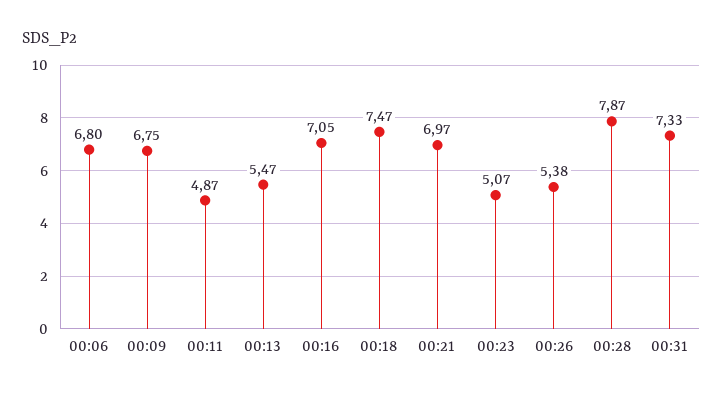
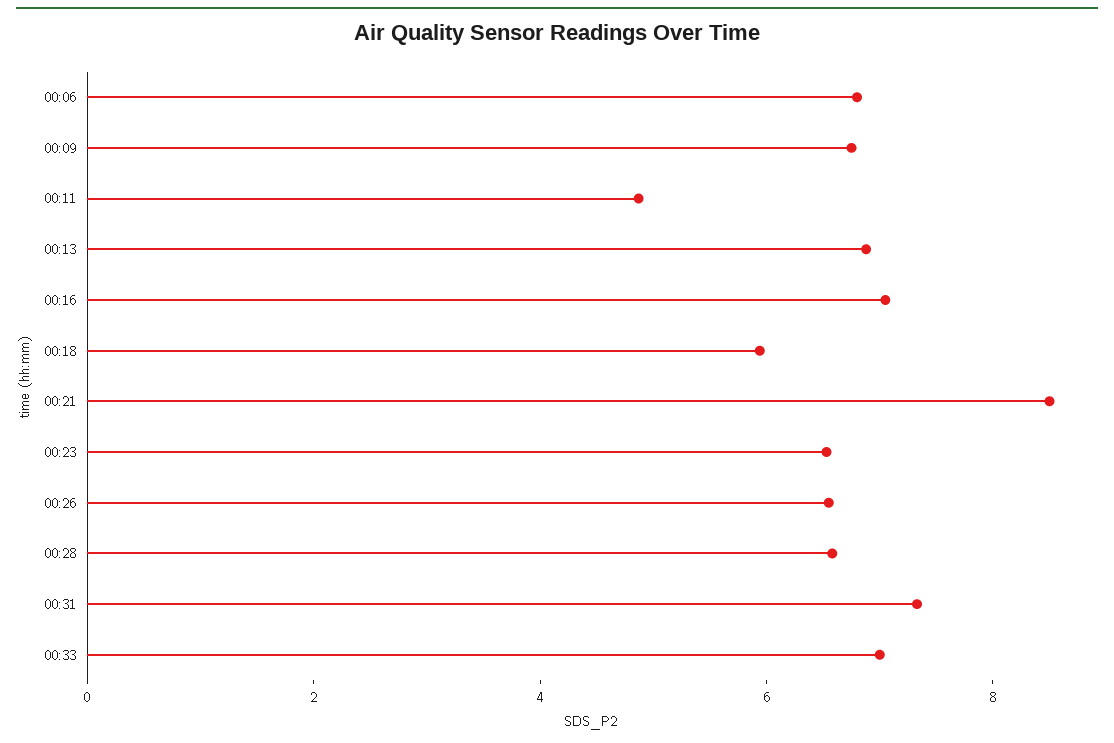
00:13: 5.47 -> 7
00:18: 7.47 -> 6
00:21: 6.97 -> 8.5
00:23: 5.07 -> 6.5
00:26: 5.38 -> 6.5
00:28: 7.87 -> 6.5
00:33: none -> 7

